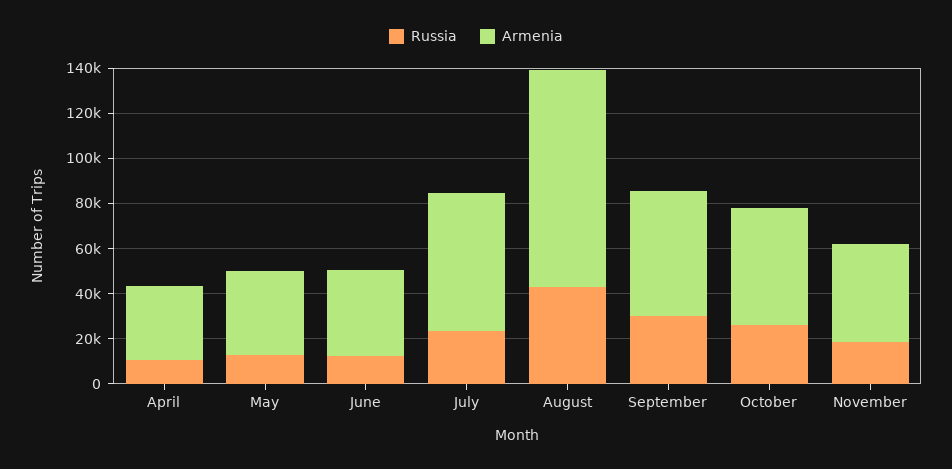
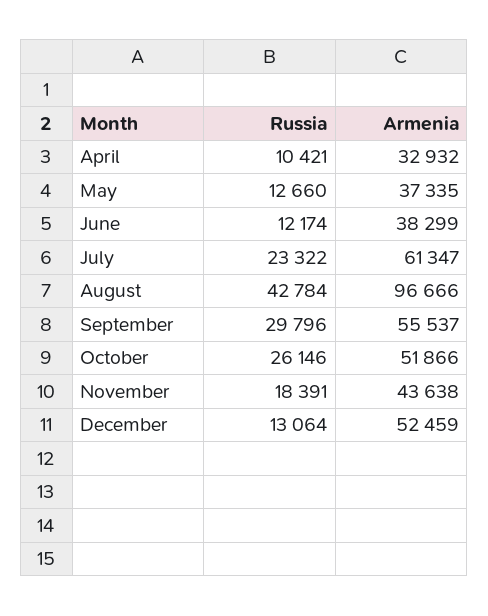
Russia, December: none -> 13064
Armenia, December: none -> 52459

